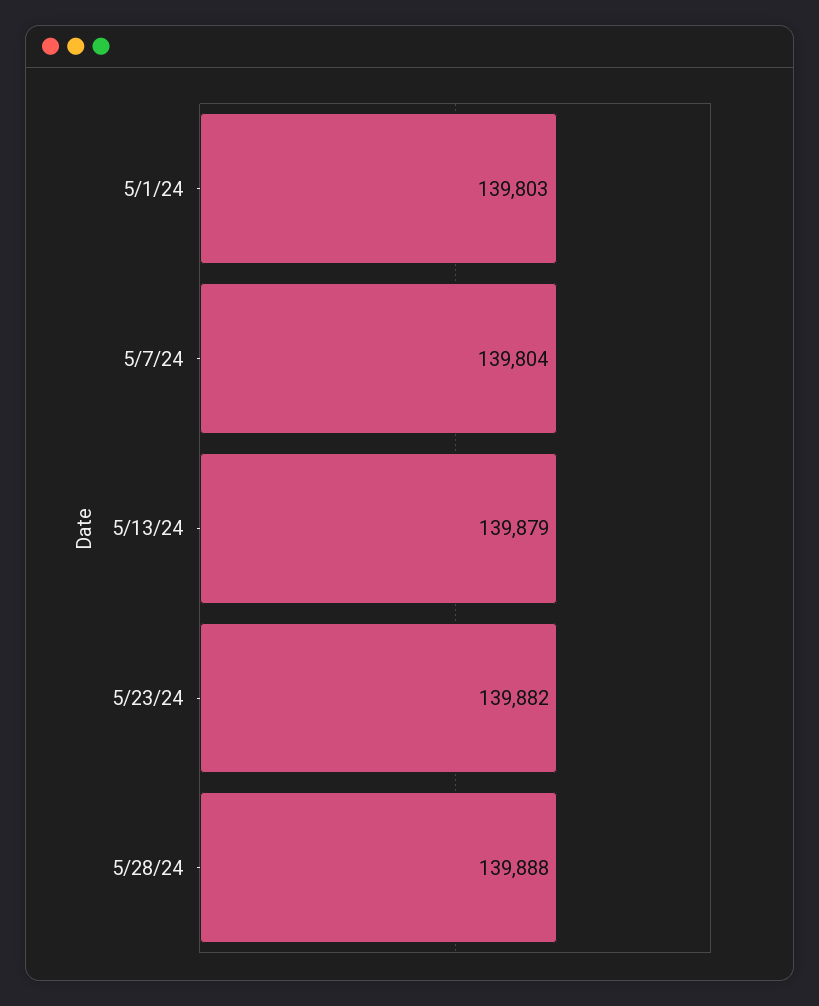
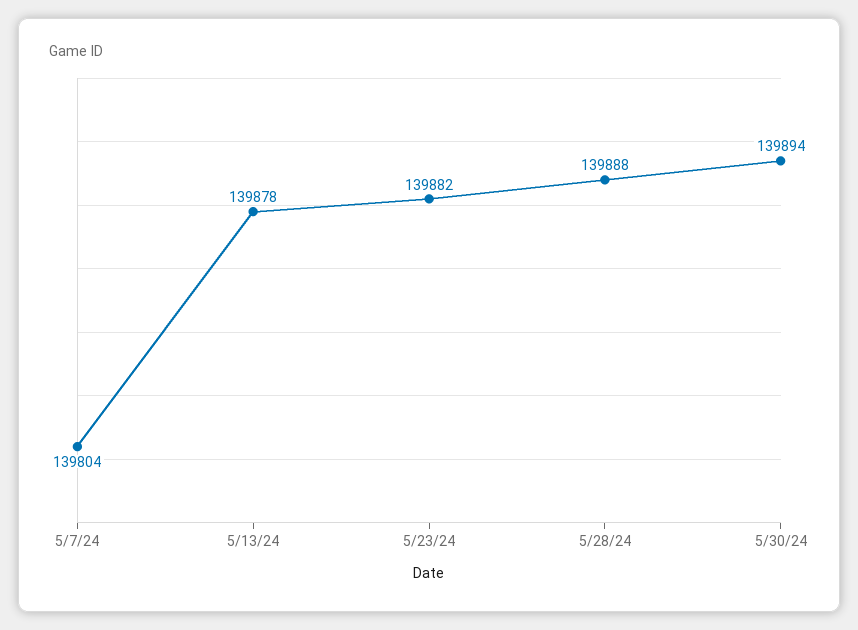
5/1/24: 139803 -> none
5/13/24: 139879 -> 139878
5/30/24: none -> 139894

